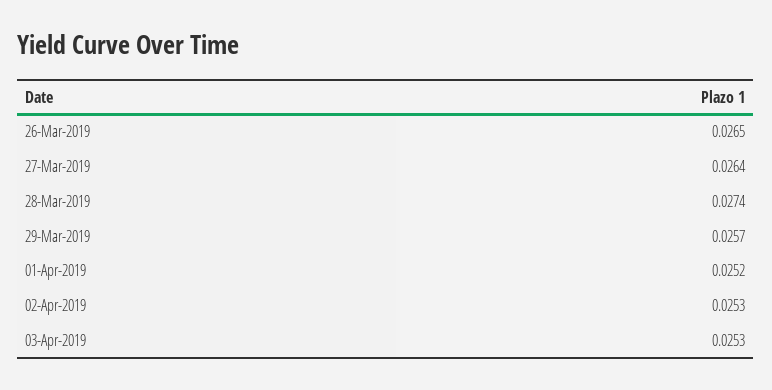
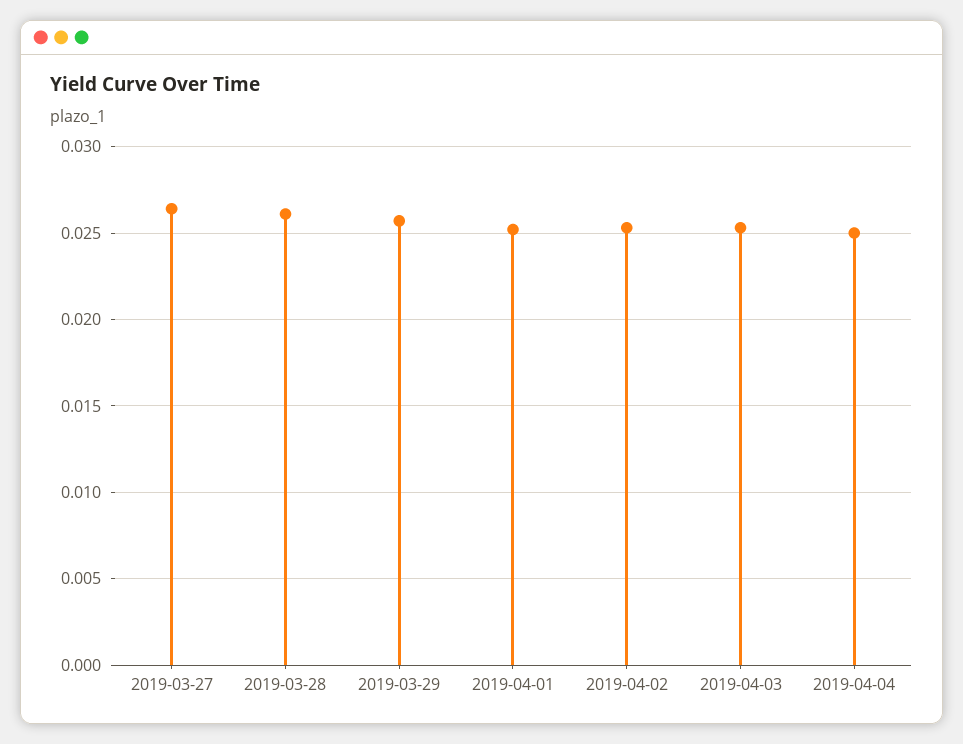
26-Mar-2019: 0.0265 -> none
28-Mar-2019: 0.0274 -> 0.026
2019-04-04: none -> 0.025

